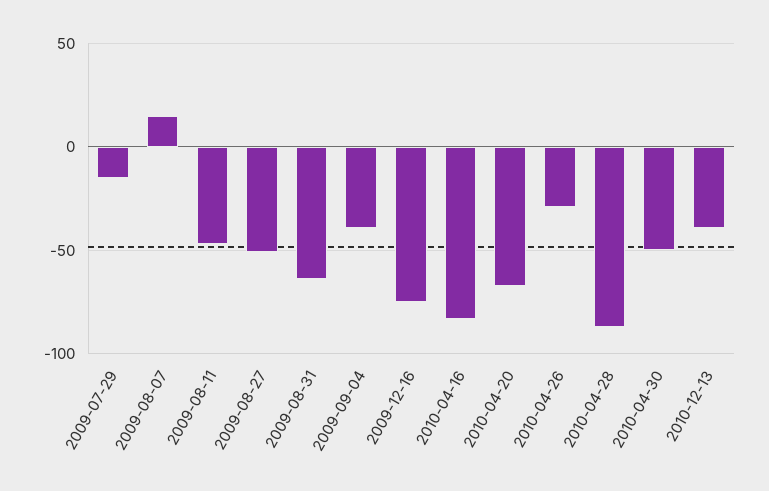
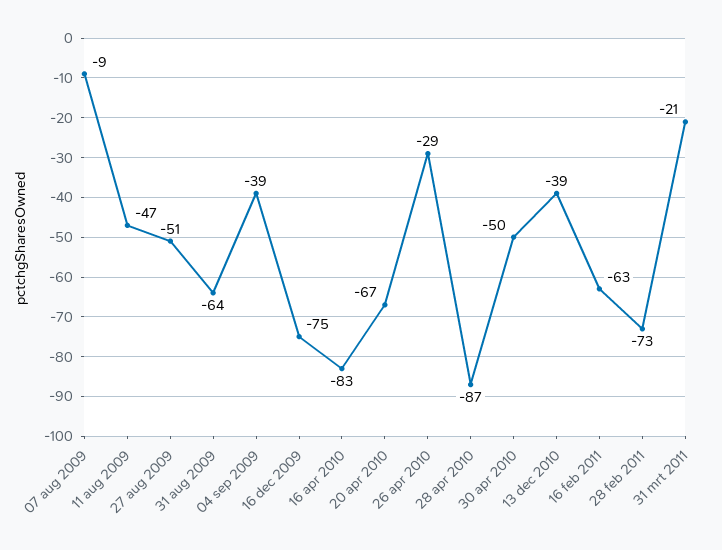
2009-07-29: -15 -> none
2009-08-07: 15 -> -9
16 feb 2011: none -> -63
28 feb 2011: none -> -73
31 mrt 2011: none -> -21

